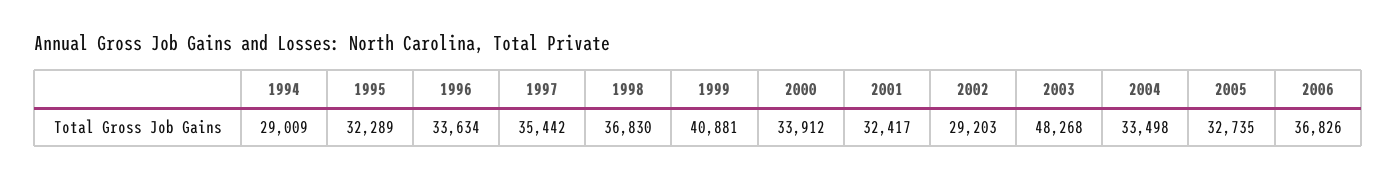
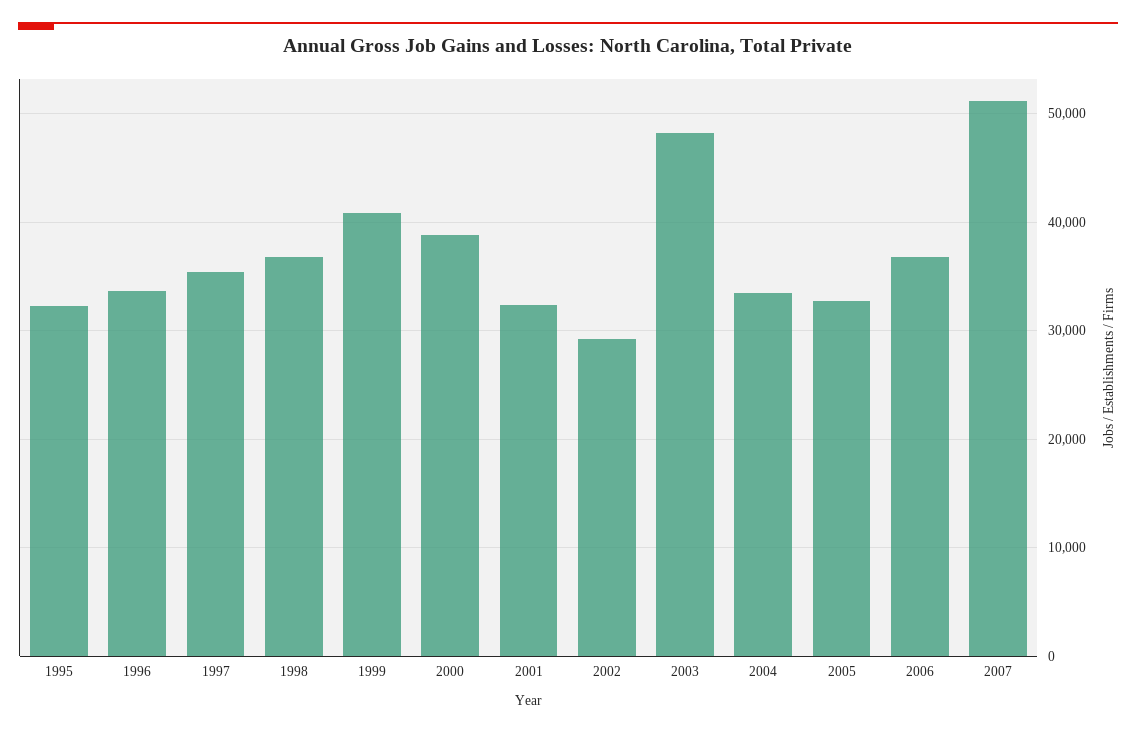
1994: 29009 -> none
2000: 33912 -> 39000
2007: none -> 51000

